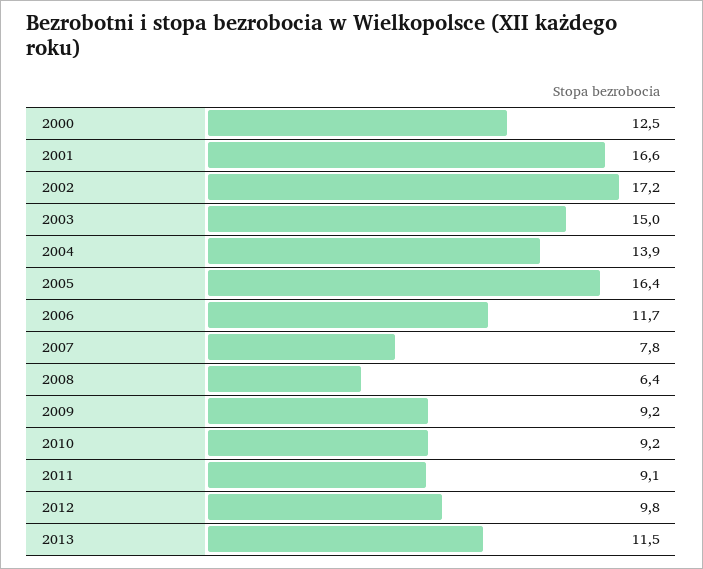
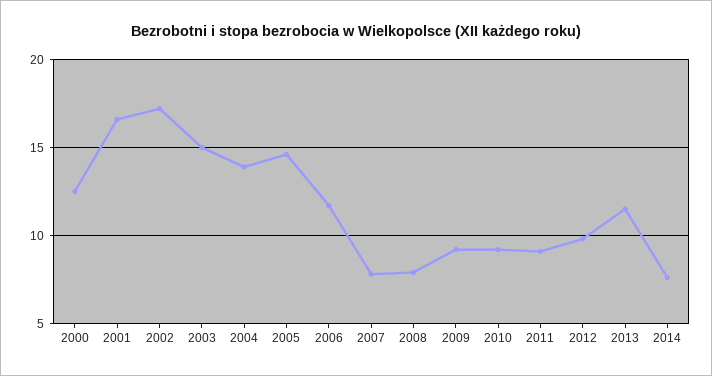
2005: 16.4 -> 14.5
2008: 6.4 -> 8
2014: none -> 7.5

